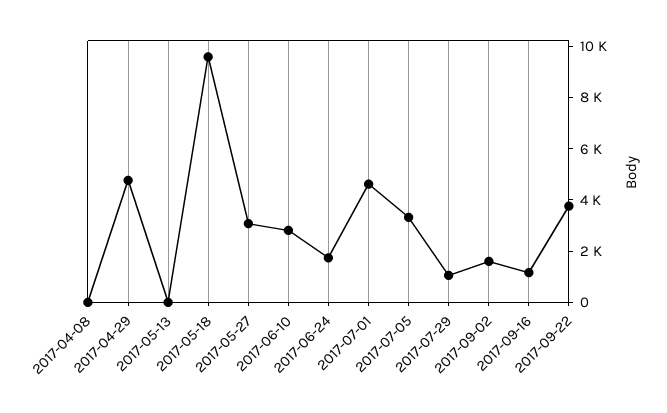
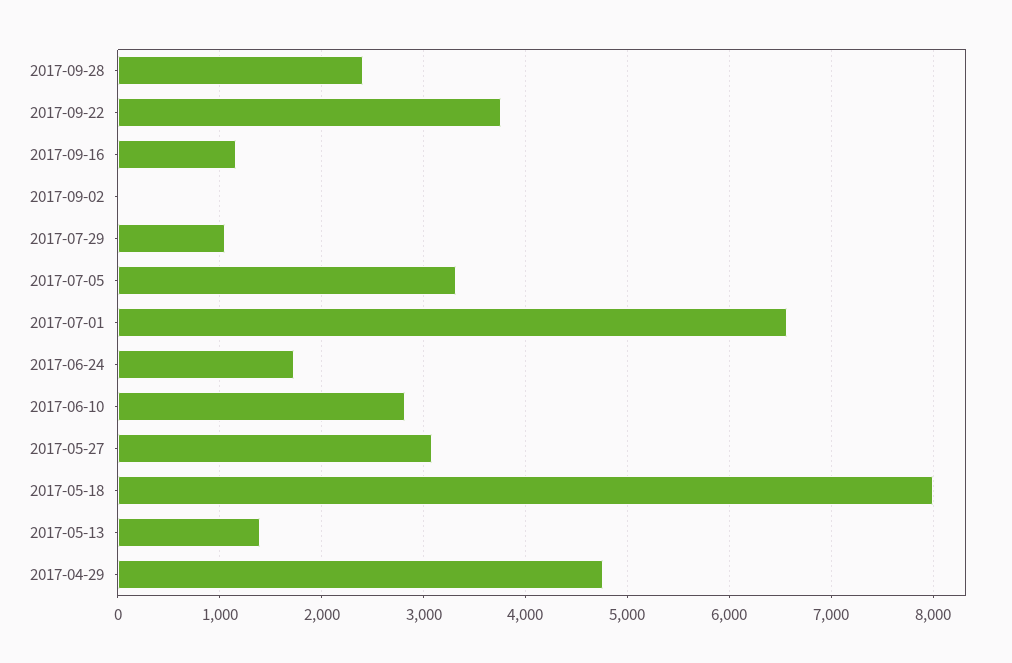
2017-04-08: 0 -> none
2017-05-13: 0 -> 1400
2017-05-18: 9500 -> 8000
2017-07-01: 4500 -> 6600
2017-09-02: 1500 -> 0
2017-09-28: none -> 2400

